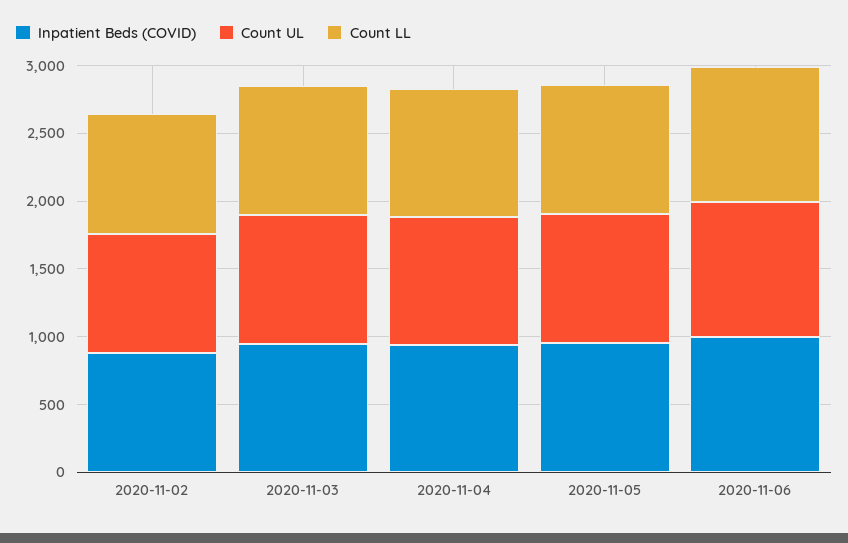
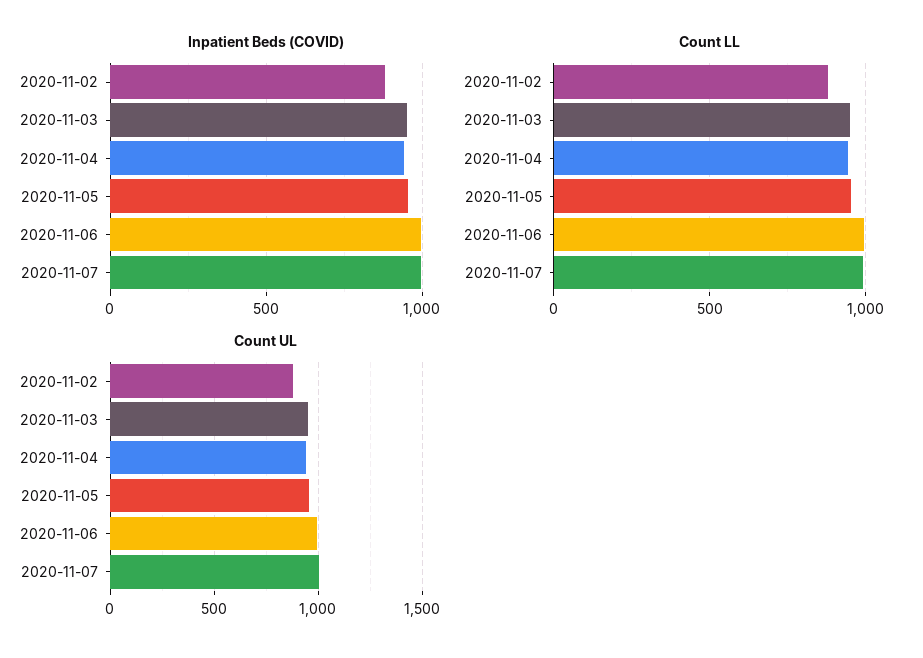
Inpatient Beds (COVID), 2020-11-07: none -> 1000
Count LL, 2020-11-07: none -> 1000
Count UL, 2020-11-07: none -> 1000

